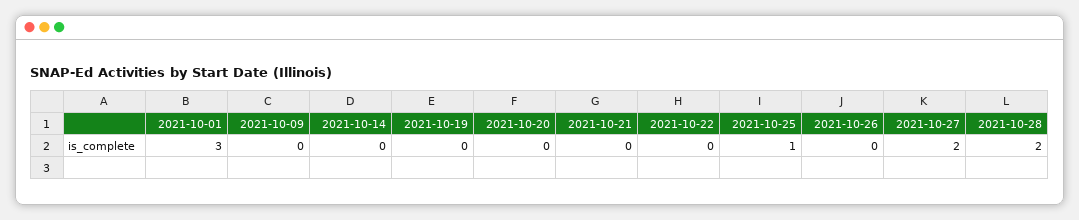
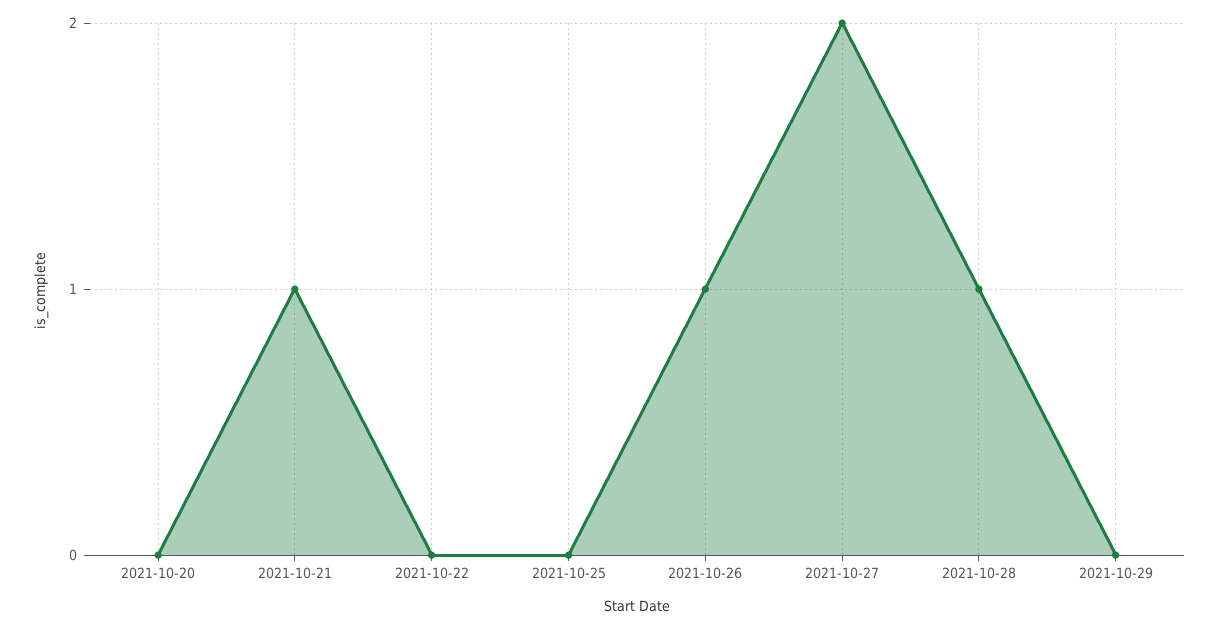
2021-10-01: 3 -> none
2021-10-09: 0 -> none
2021-10-14: 0 -> none
2021-10-19: 0 -> none
2021-10-21: 0 -> 1
2021-10-25: 1 -> 0
2021-10-26: 0 -> 1
2021-10-28: 2 -> 1
2021-10-29: none -> 0

